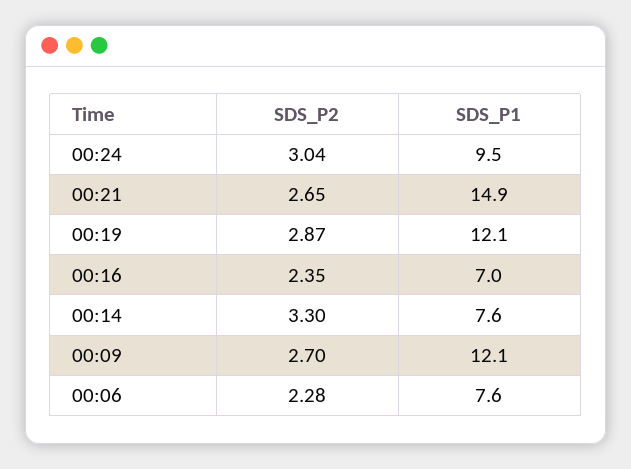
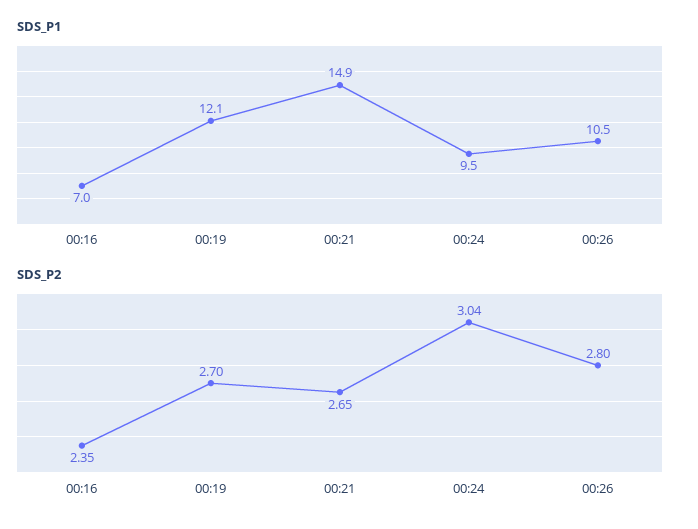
SDS_P2, 00:19: 2.87 -> 2.7
SDS_P2, 00:14: 3.3 -> none
SDS_P1, 00:14: 7.6 -> none
SDS_P2, 00:09: 2.7 -> none
SDS_P1, 00:09: 12.1 -> none
SDS_P2, 00:06: 2.28 -> none
SDS_P1, 00:06: 7.6 -> none
SDS_P1, 00:26: none -> 10.5
SDS_P2, 00:26: none -> 2.8

